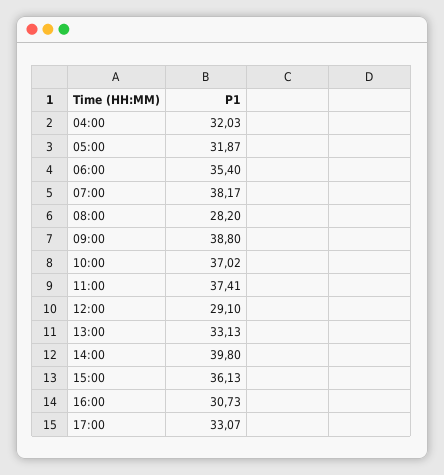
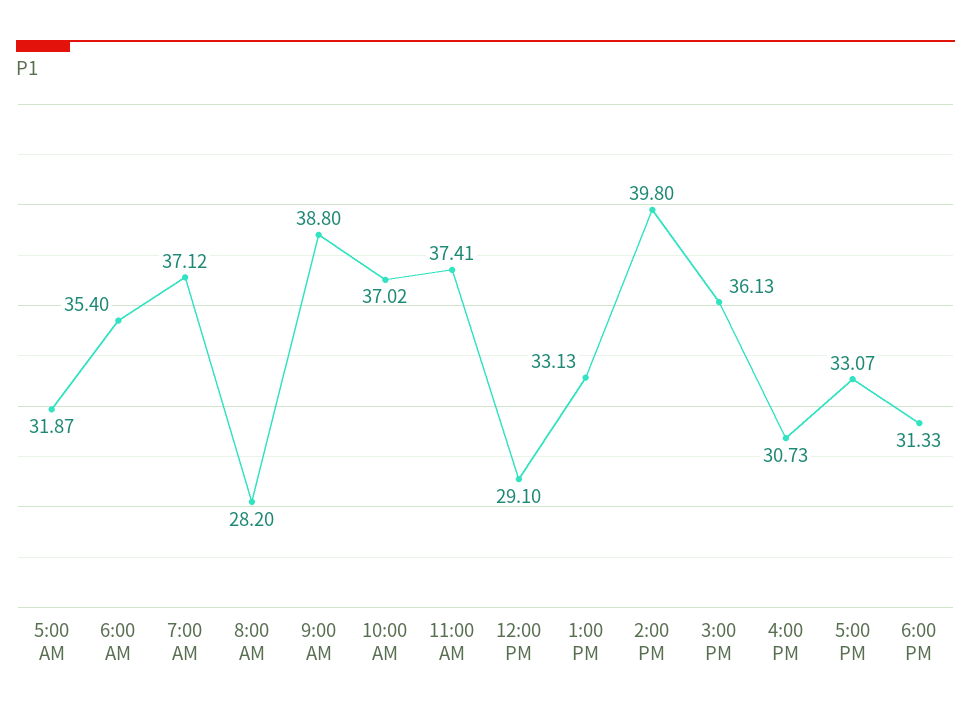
04:00: 32.03 -> none
07:00: 38.17 -> 37.12
6:00 PM: none -> 31.33

